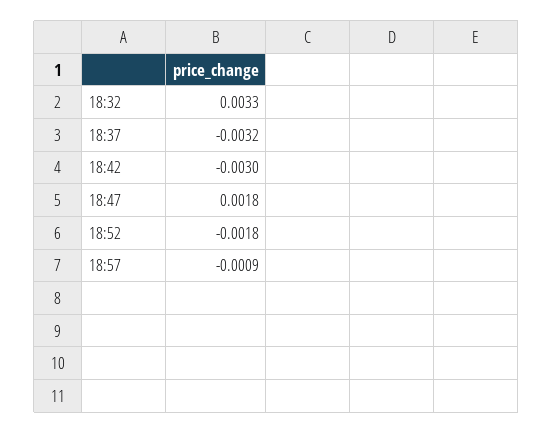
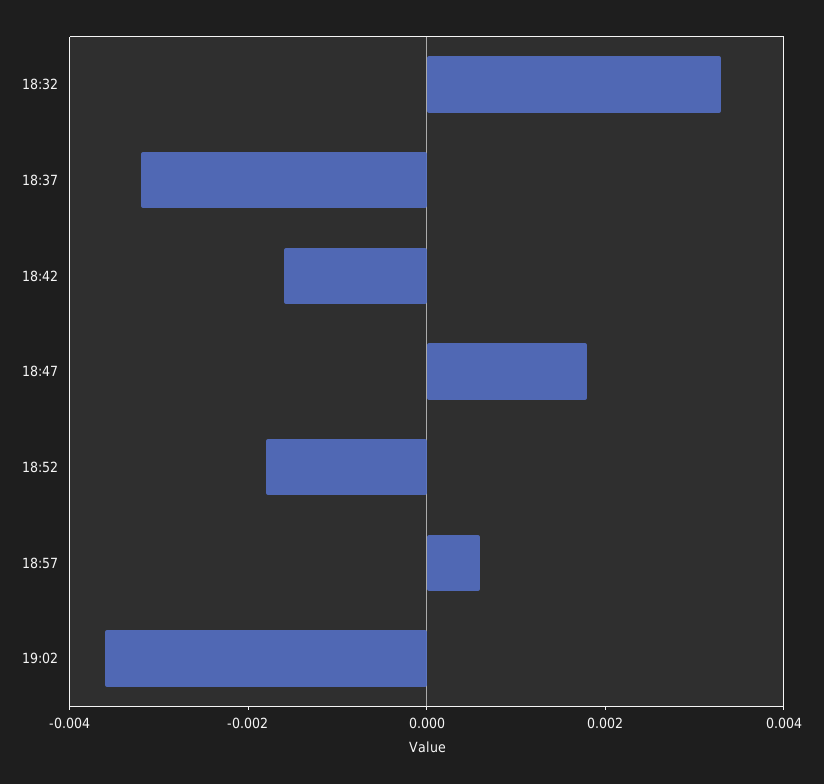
18:42: -0.003 -> -0.0015
18:57: -0.0009 -> 0.0005
19:02: none -> -0.0035

